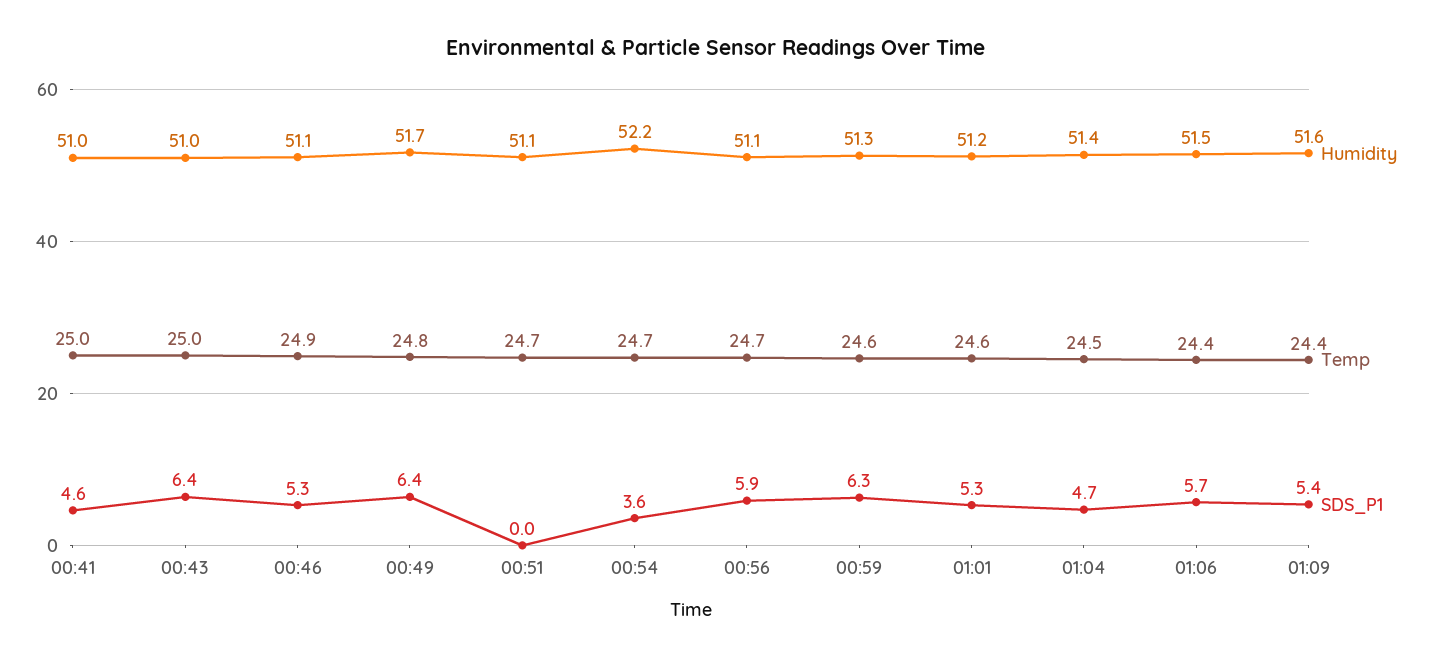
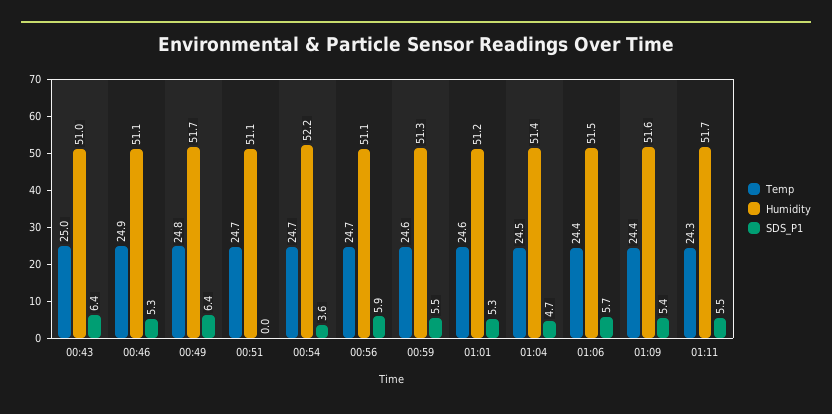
Humidity, 00:41: 51 -> none
Temp, 00:41: 25 -> none
SDS_P1, 00:41: 4.6 -> none
SDS_P1, 00:59: 6.3 -> 5.5
Temp, 01:11: none -> 24.3
Humidity, 01:11: none -> 51.7
SDS_P1, 01:11: none -> 5.5

